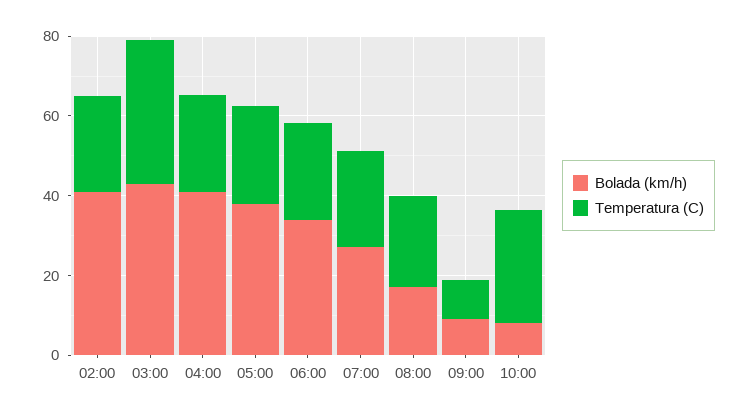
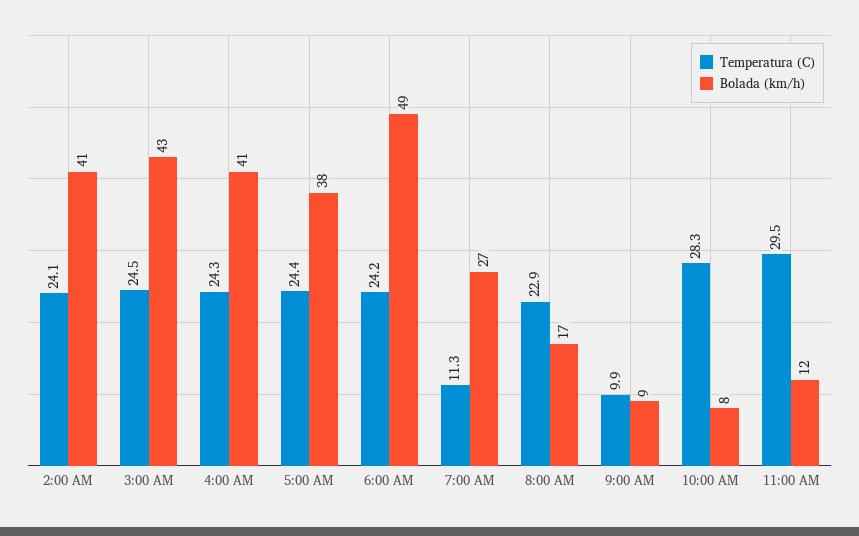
Temperatura (C), 03:00: 35 -> 24.5
Bolada (km/h), 06:00: 35 -> 49
Temperatura (C), 07:00: 25 -> 11.3
Temperatura (C), 11:00 AM: none -> 29.5
Bolada (km/h), 11:00 AM: none -> 12

